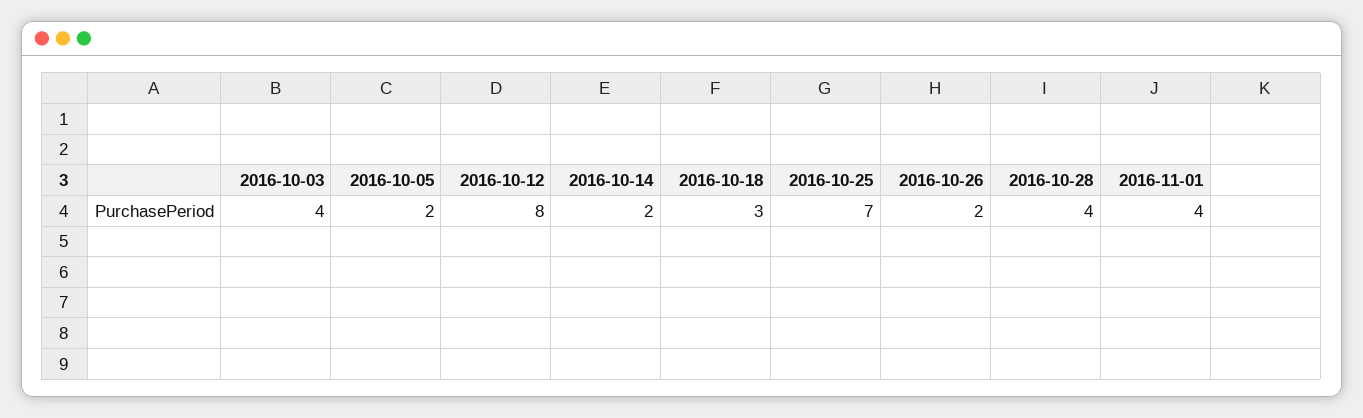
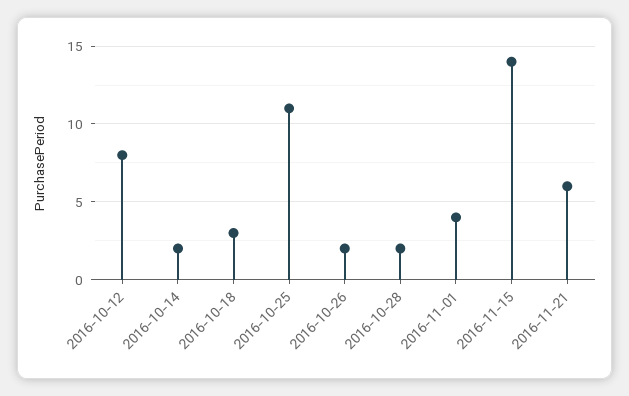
2016-10-03: 4 -> none
2016-10-05: 2 -> none
2016-10-25: 7 -> 11
2016-10-28: 4 -> 2
2016-11-15: none -> 14
2016-11-21: none -> 6

